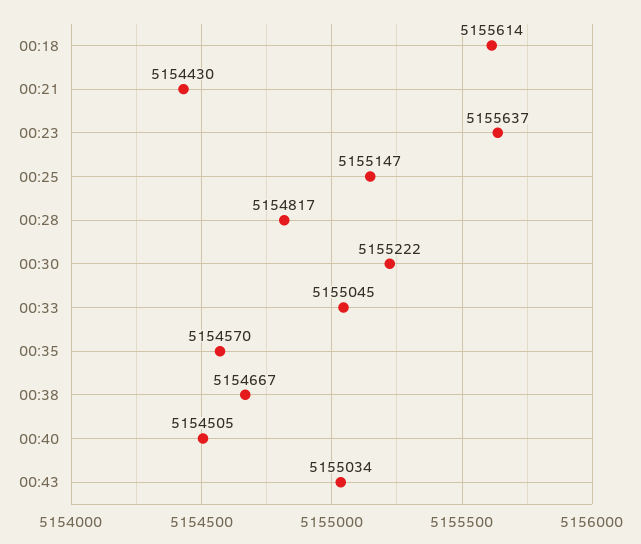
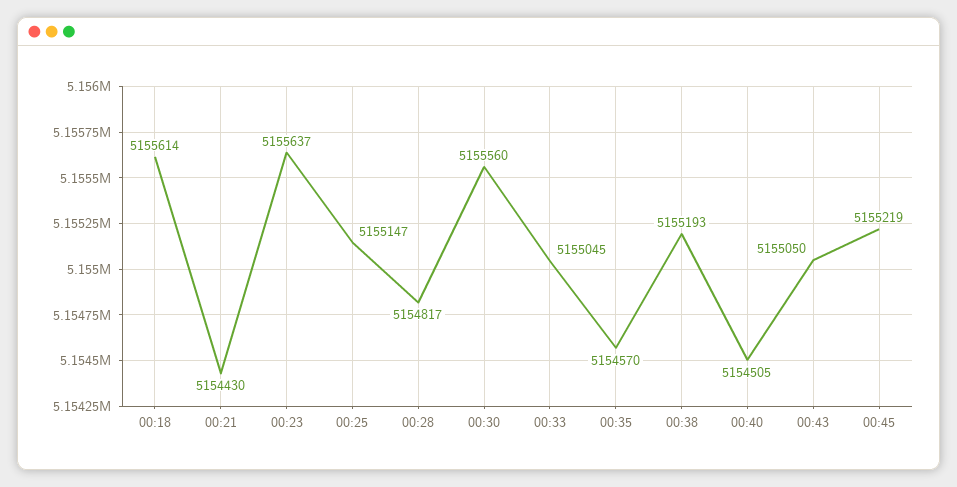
00:30: 5155222 -> 5155560
00:38: 5154667 -> 5155193
00:43: 5155034 -> 5155050
00:45: none -> 5155219

